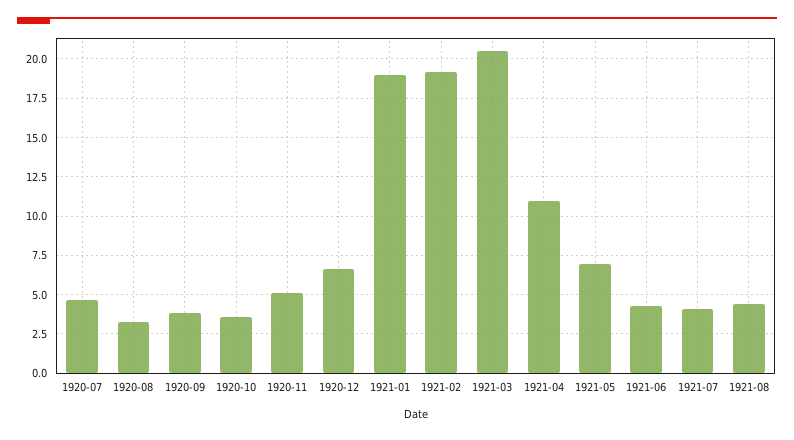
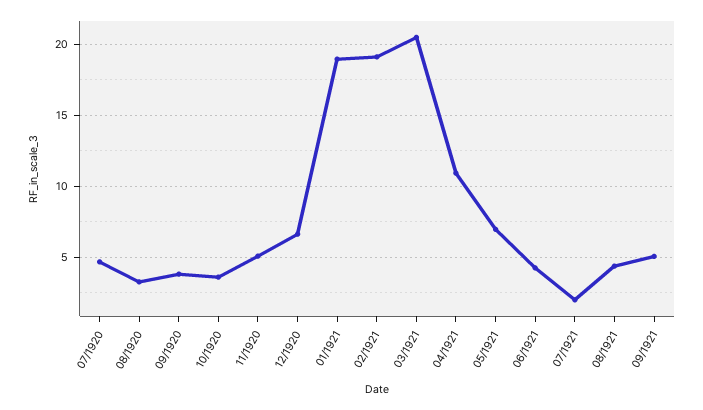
1921-07: 4 -> 2
09/1921: none -> 5

